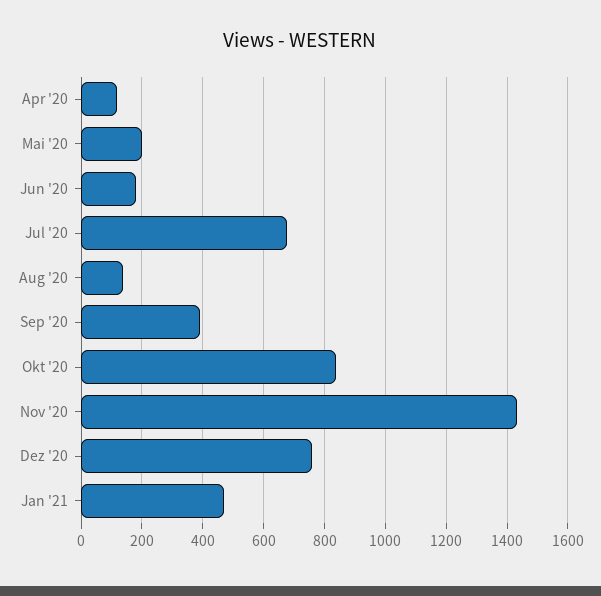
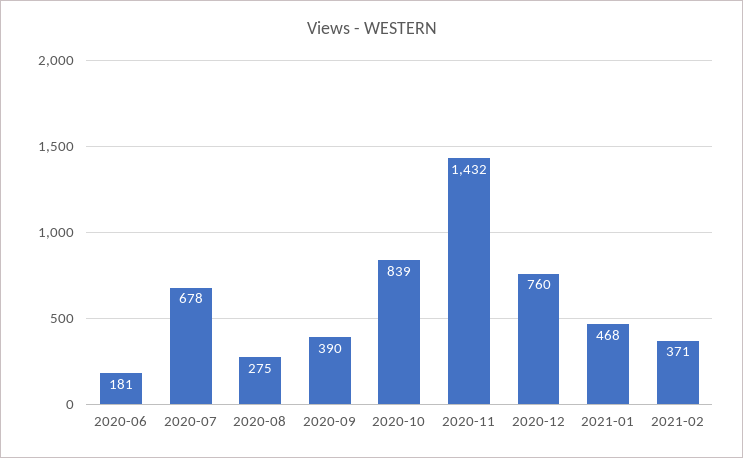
Apr '20: 120 -> none
Mai '20: 200 -> none
Aug '20: 140 -> 275
2021-02: none -> 371

